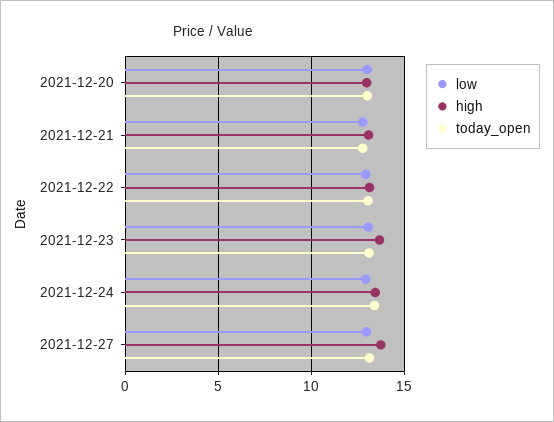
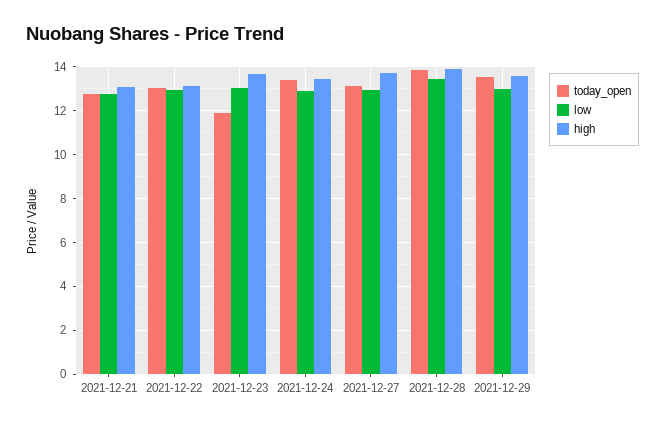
low, 2021-12-20: 13 -> none
high, 2021-12-20: 13 -> none
today_open, 2021-12-20: 13 -> none
today_open, 2021-12-23: 13 -> 12
today_open, 2021-12-28: none -> 14
low, 2021-12-28: none -> 13.5
high, 2021-12-28: none -> 14
today_open, 2021-12-29: none -> 13.5
low, 2021-12-29: none -> 13
high, 2021-12-29: none -> 13.5

